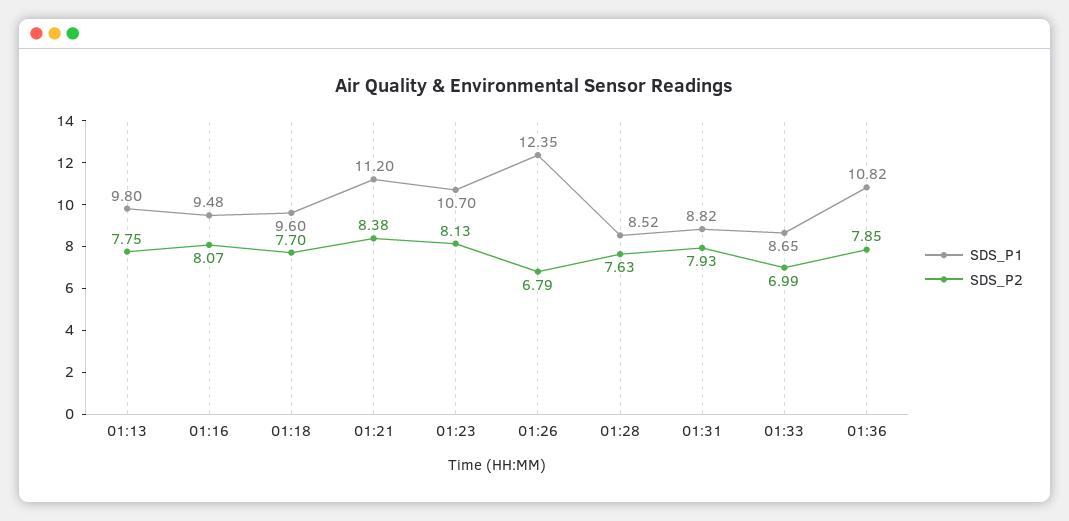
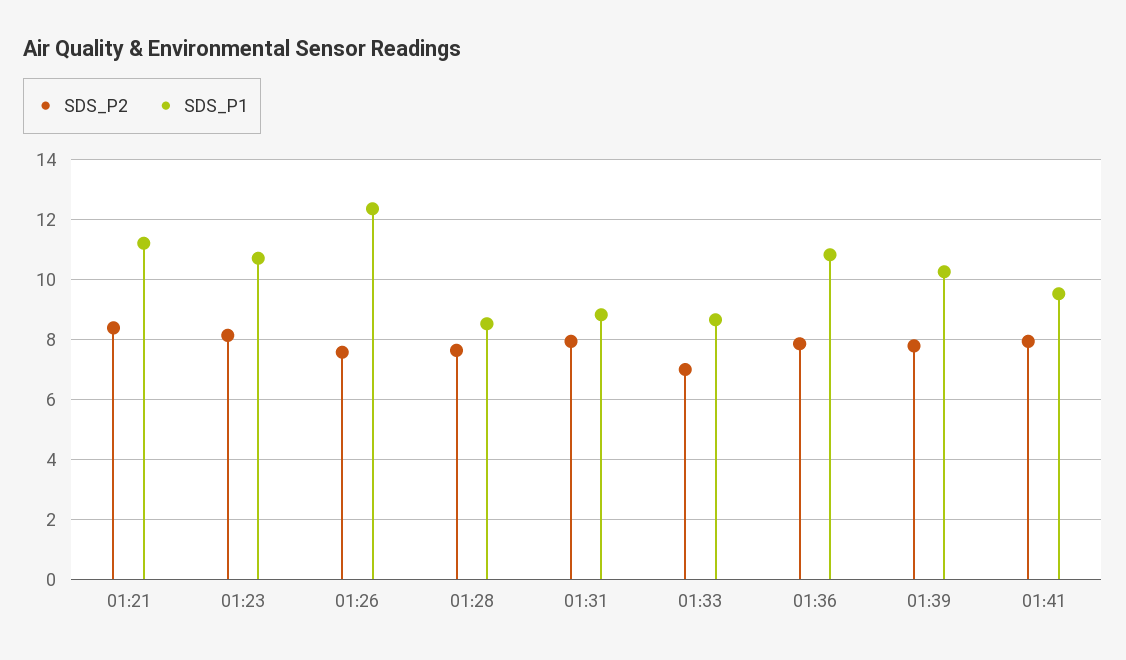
SDS_P1, 01:13: 9.8 -> none
SDS_P2, 01:13: 7.75 -> none
SDS_P1, 01:16: 9.48 -> none
SDS_P2, 01:16: 8.07 -> none
SDS_P1, 01:18: 9.6 -> none
SDS_P2, 01:18: 7.7 -> none
SDS_P2, 01:26: 6.79 -> 7.5
SDS_P2, 01:39: none -> 7.75
SDS_P1, 01:39: none -> 10.25
SDS_P2, 01:41: none -> 8
SDS_P1, 01:41: none -> 9.5

